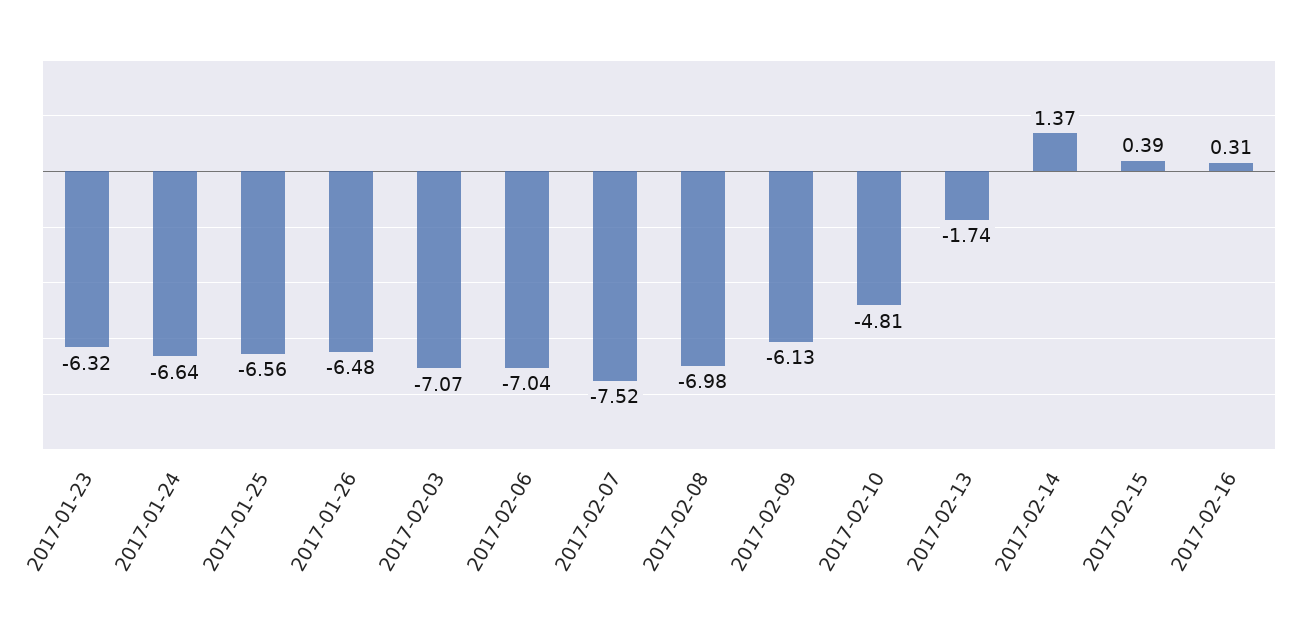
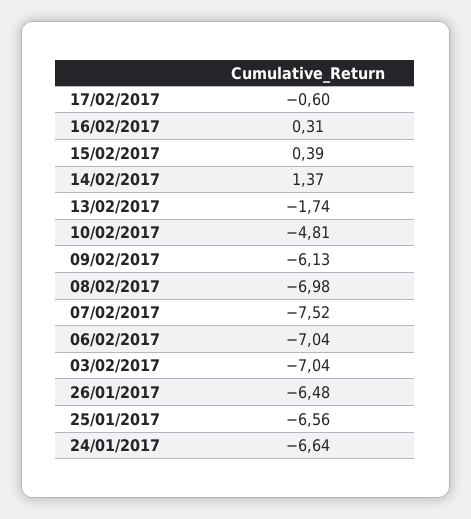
2017-01-23: -6.32 -> none
2017-02-03: -7.07 -> -7.04
17/02/2017: none -> -0.6

